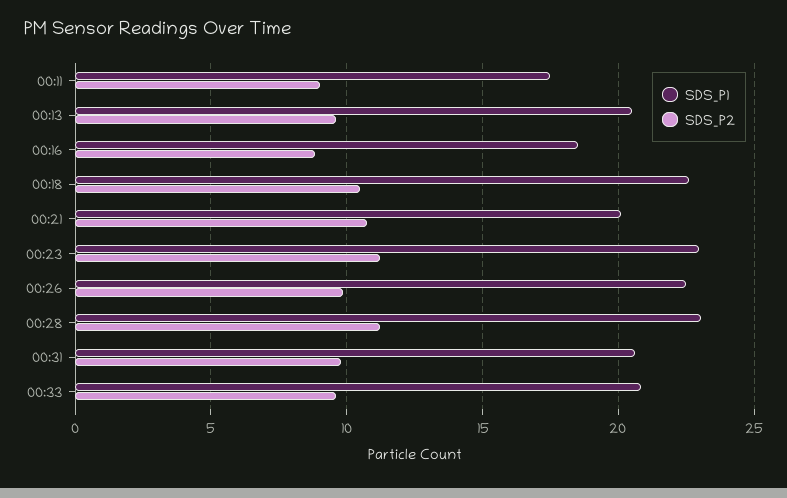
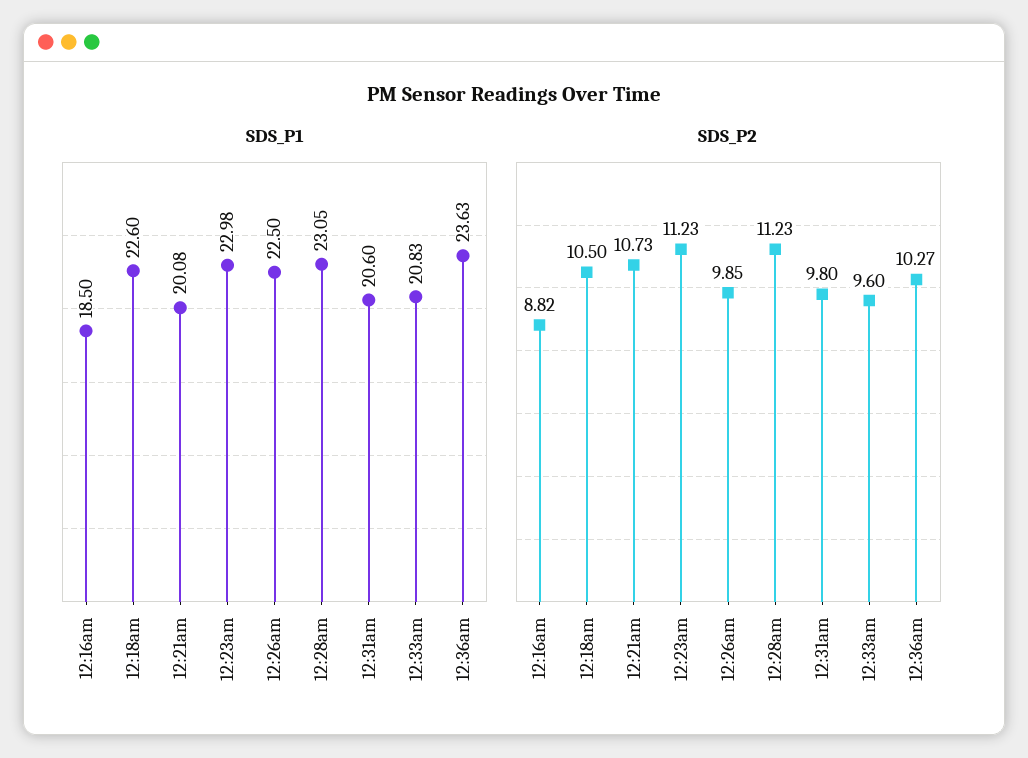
SDS_P1, 00:11: 17.5 -> none
SDS_P2, 00:11: 9 -> none
SDS_P1, 00:13: 20.5 -> none
SDS_P2, 00:13: 9.5 -> none
SDS_P1, 12:36am: none -> 23.63
SDS_P2, 12:36am: none -> 10.27

